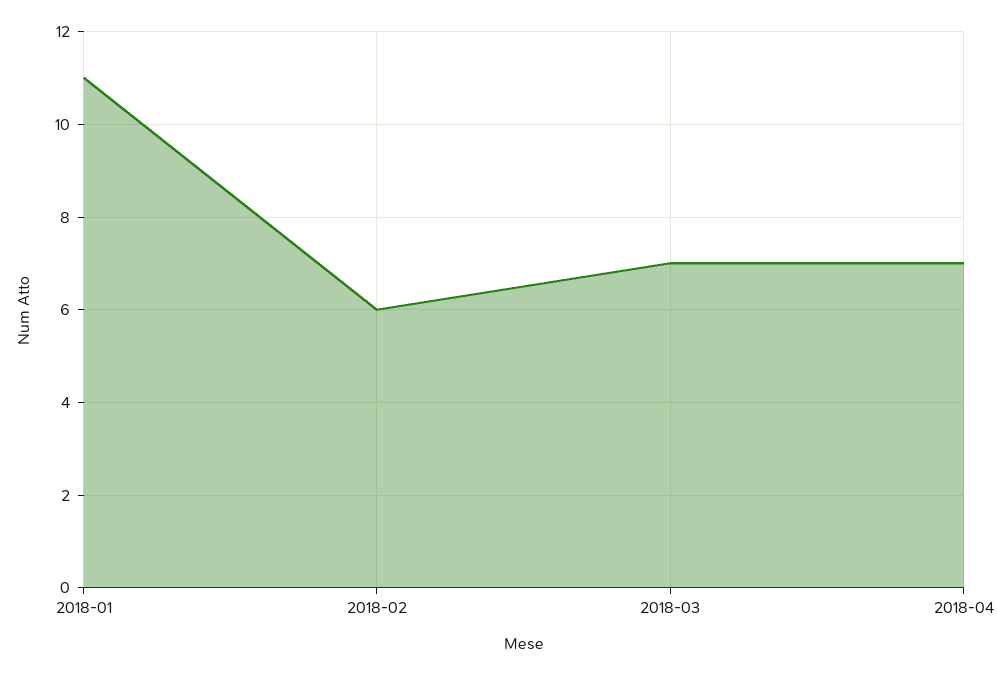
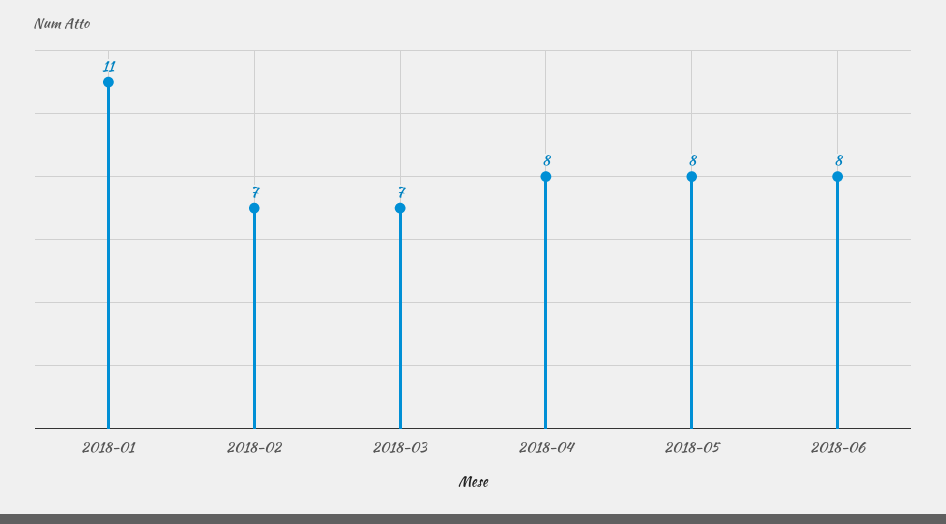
2018-02: 6 -> 7
2018-04: 7 -> 8
2018-05: none -> 8
2018-06: none -> 8

